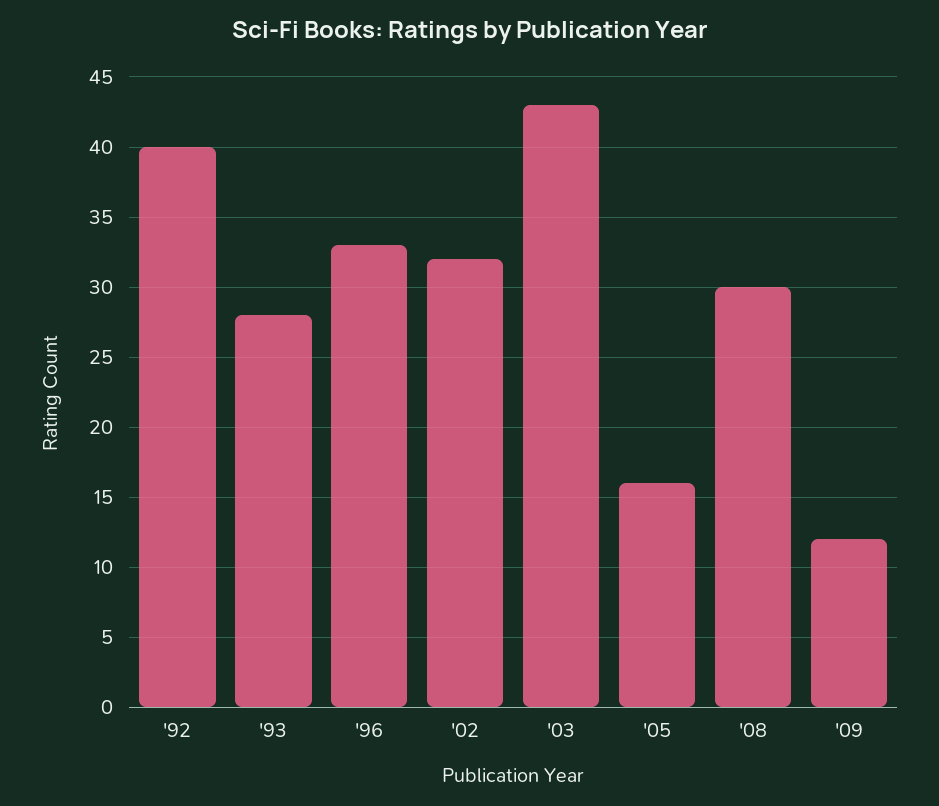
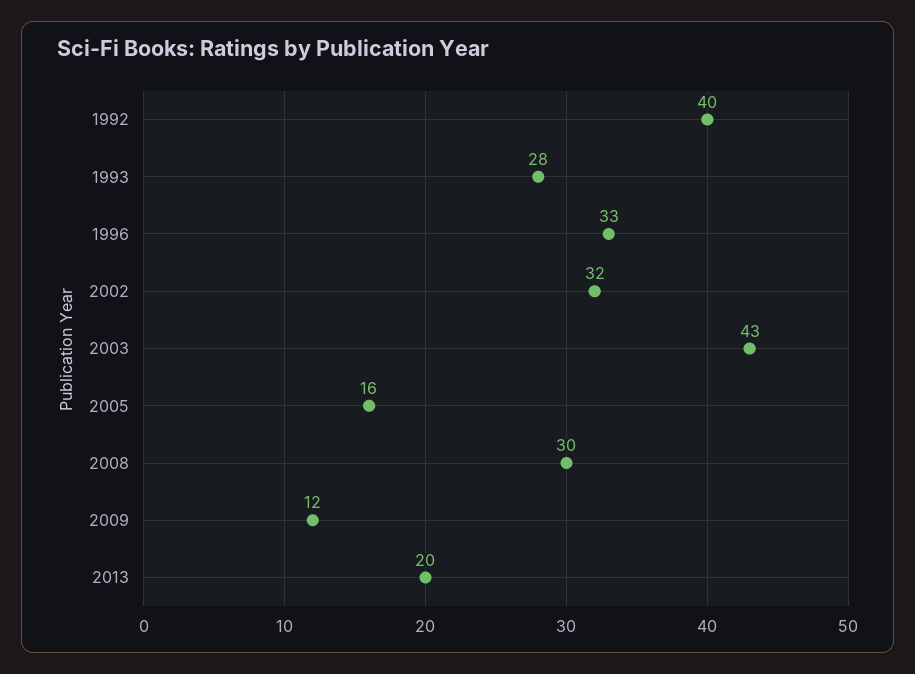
2013: none -> 20

